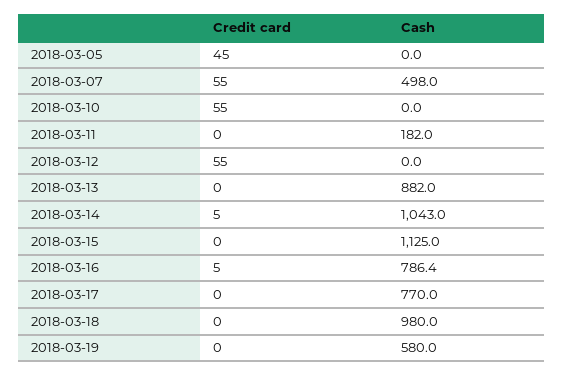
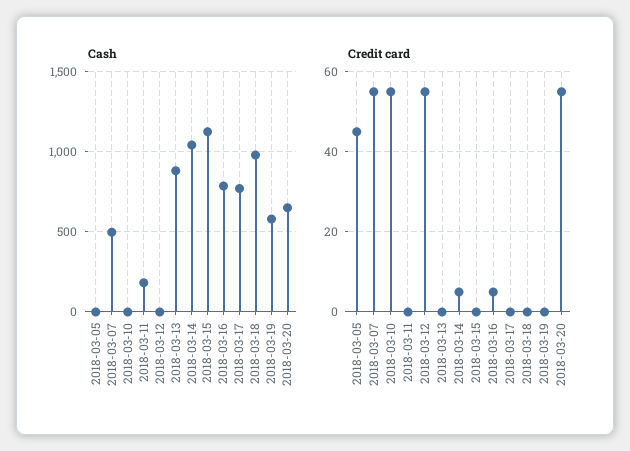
Cash, 2018-03-20: none -> 650
Credit card, 2018-03-20: none -> 55

